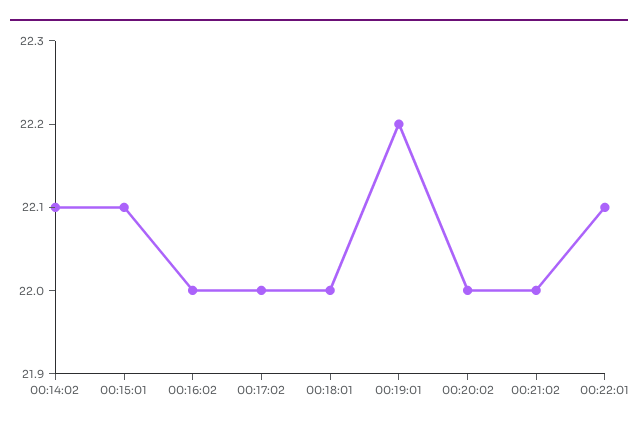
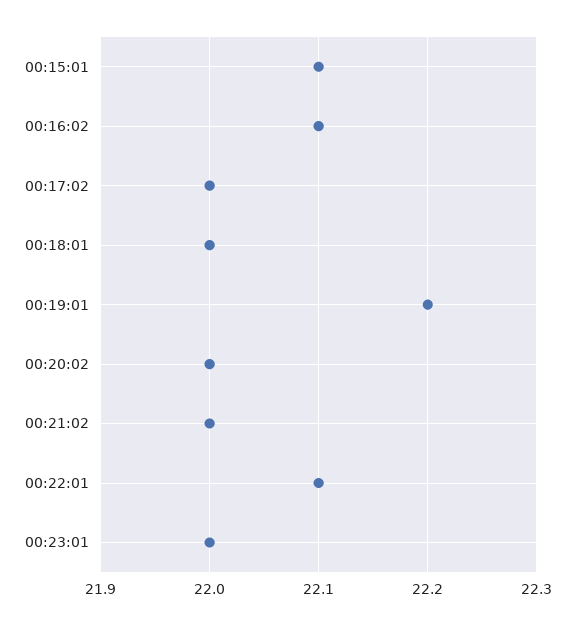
00:14:02: 22.1 -> none
00:16:02: 22 -> 22.1
00:23:01: none -> 22

